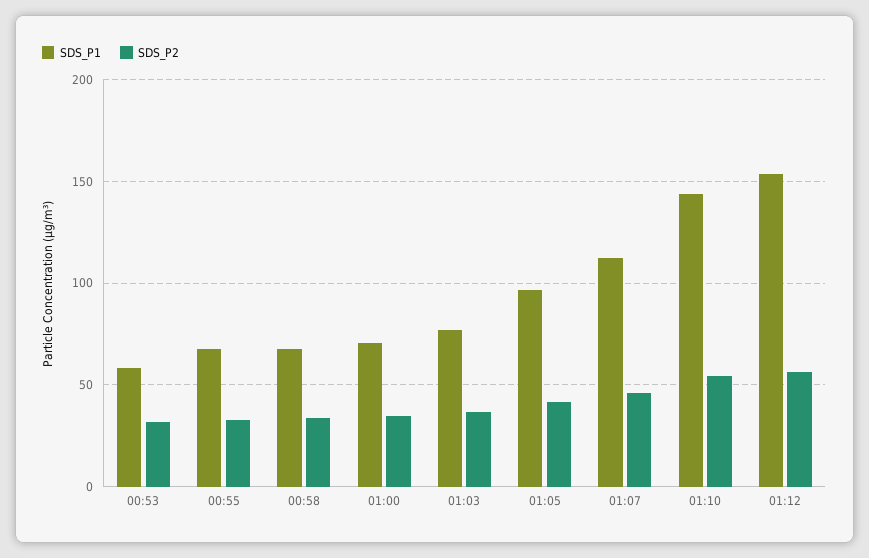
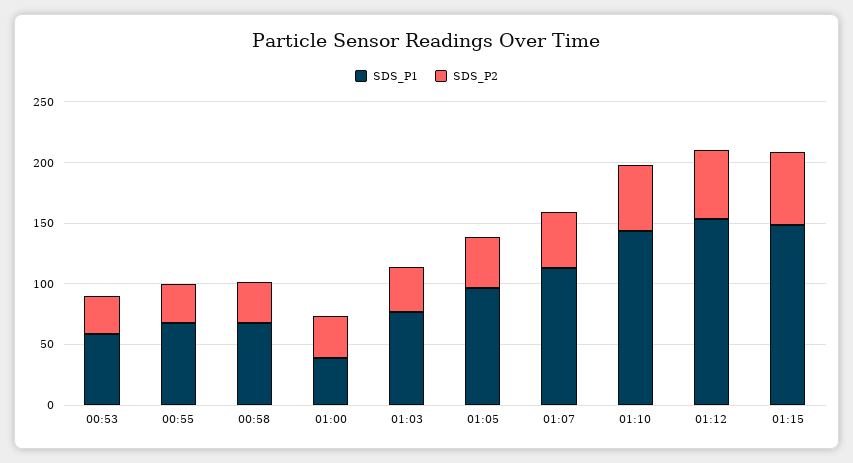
SDS_P1, 01:00: 70 -> 40
SDS_P1, 01:15: none -> 150
SDS_P2, 01:15: none -> 60

